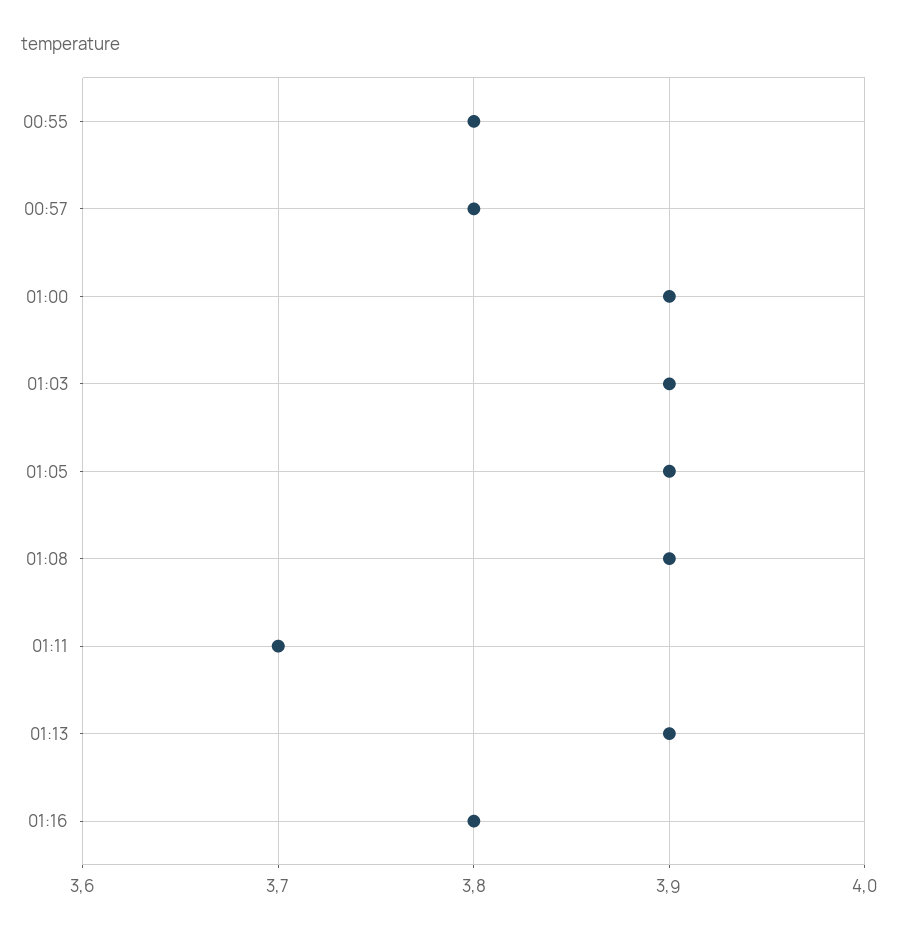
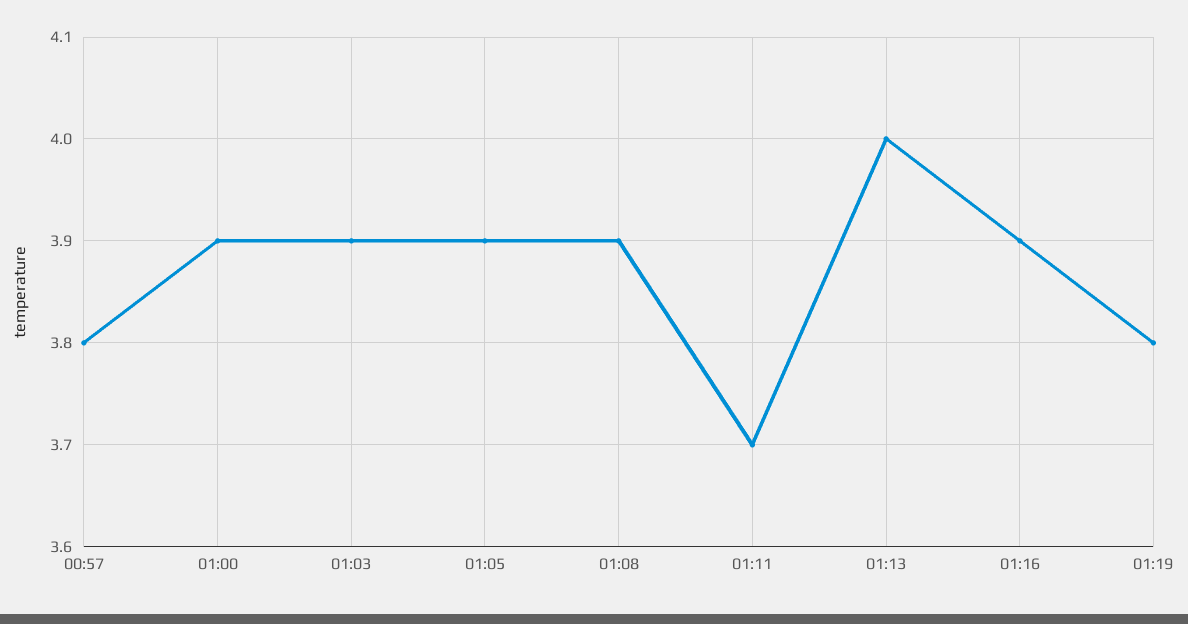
00:55: 3.8 -> none
01:13: 3.9 -> 4
01:16: 3.8 -> 3.9
01:19: none -> 3.8

